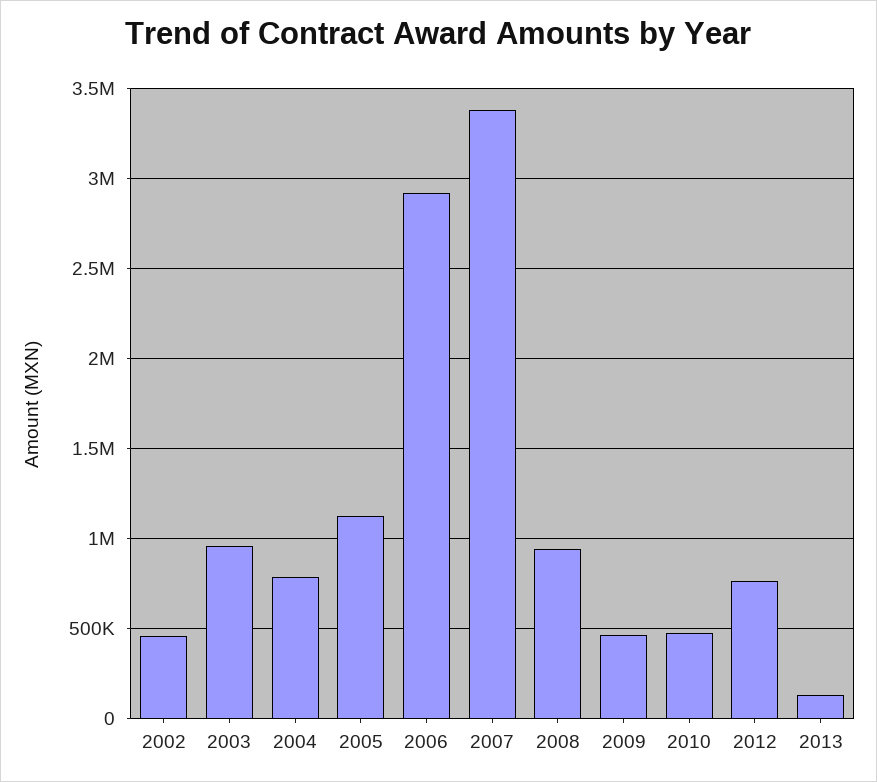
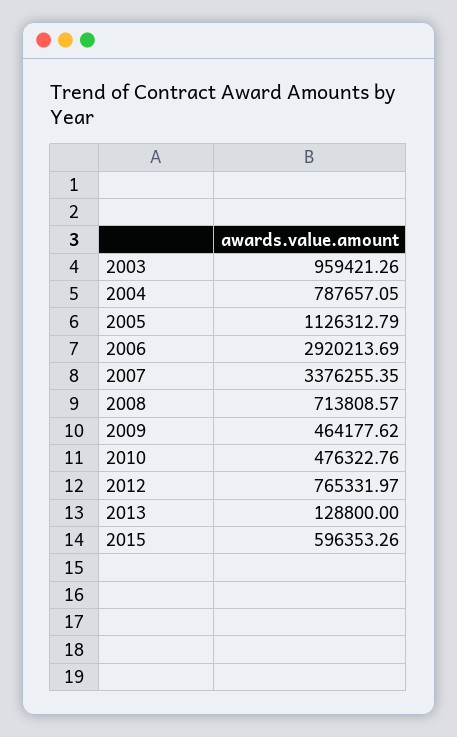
2002: 450000 -> none
2008: 950000 -> 713808.57
2015: none -> 596353.26

